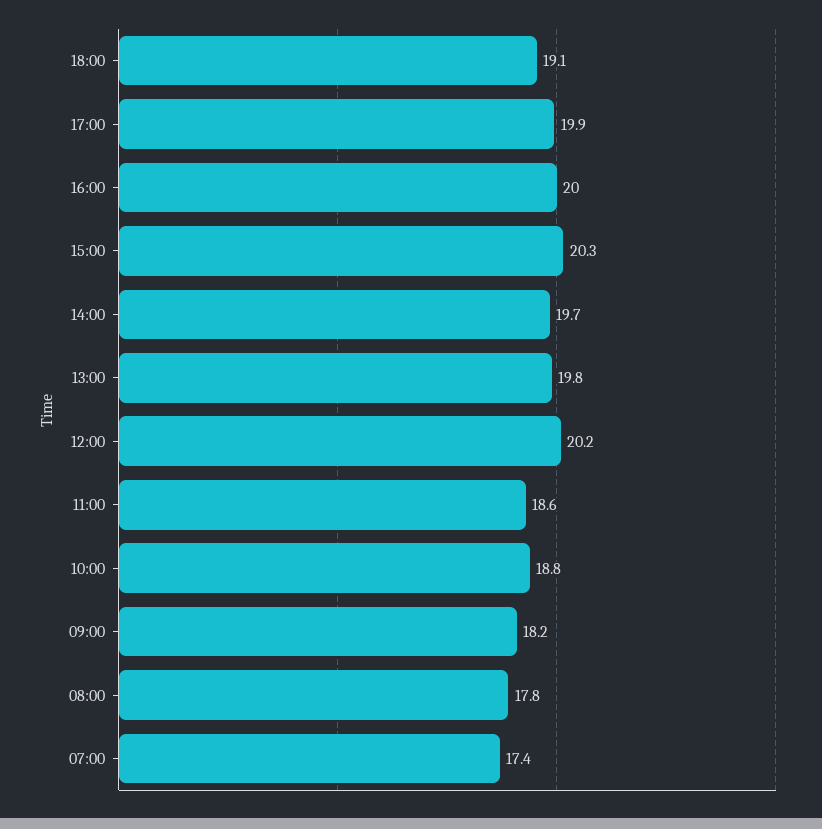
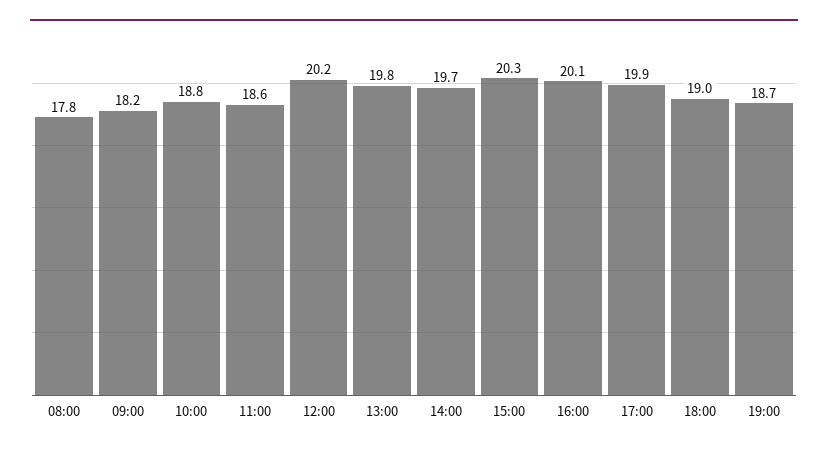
18:00: 19.1 -> 19
16:00: 20 -> 20.1
07:00: 17.4 -> none
19:00: none -> 18.7

